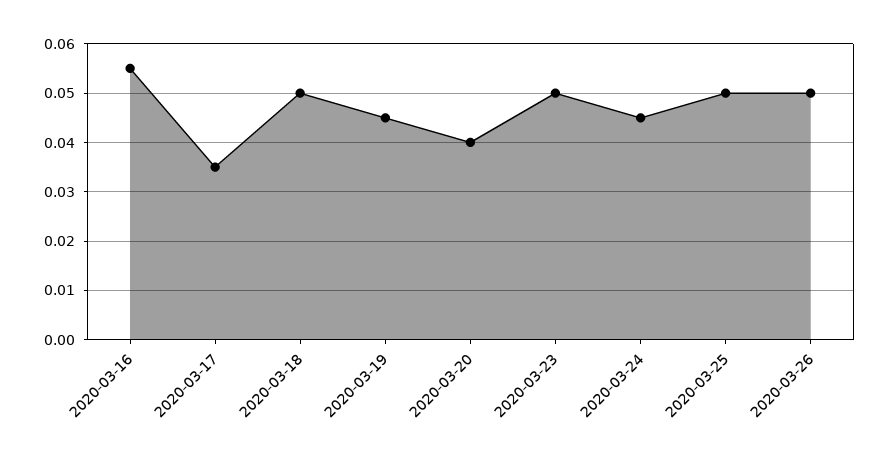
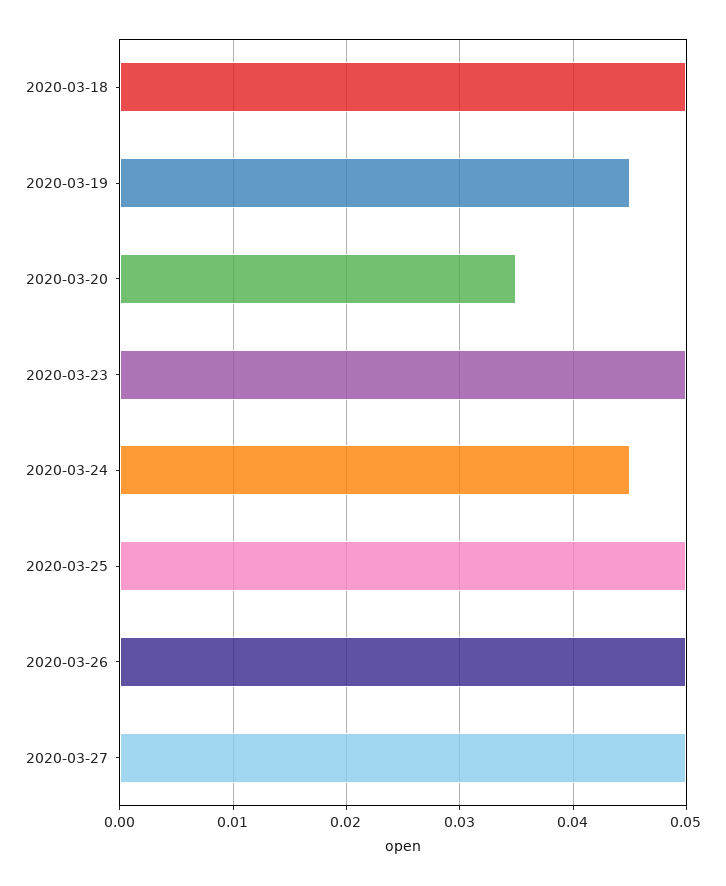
2020-03-16: 0.055 -> none
2020-03-17: 0.035 -> none
2020-03-20: 0.04 -> 0.035
2020-03-27: none -> 0.05

